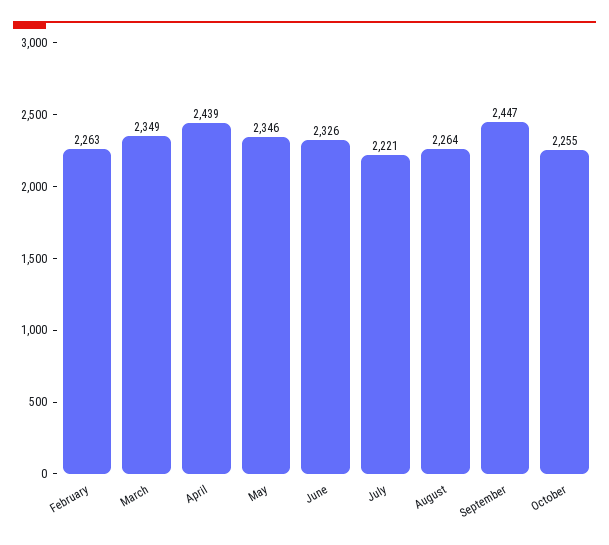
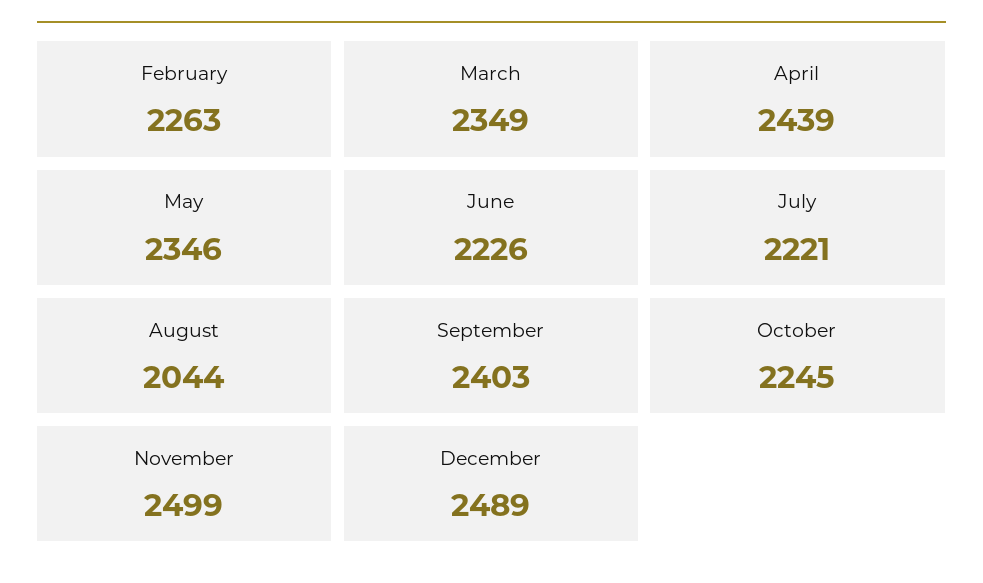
June: 2326 -> 2226
August: 2264 -> 2044
September: 2447 -> 2403
October: 2255 -> 2245
November: none -> 2499
December: none -> 2489

